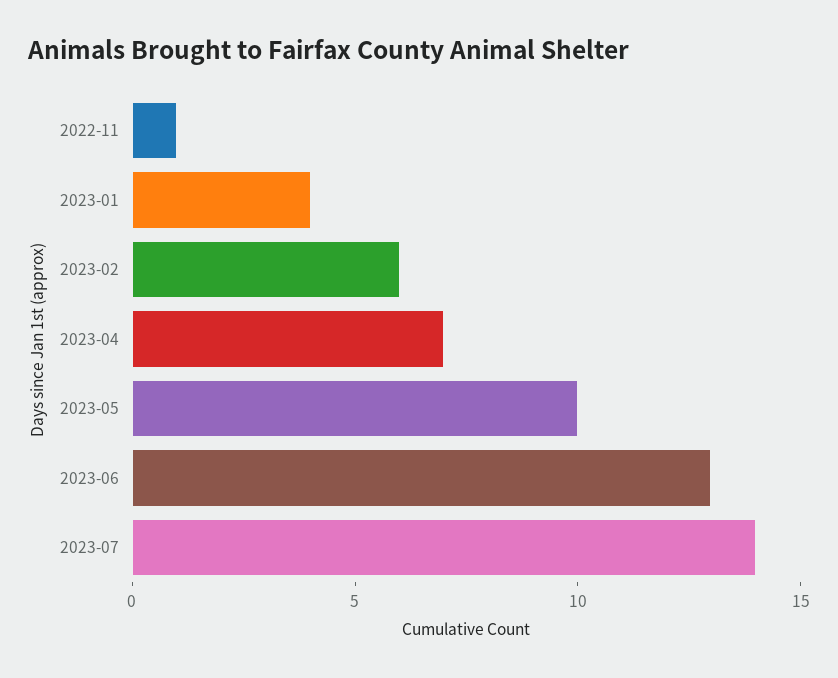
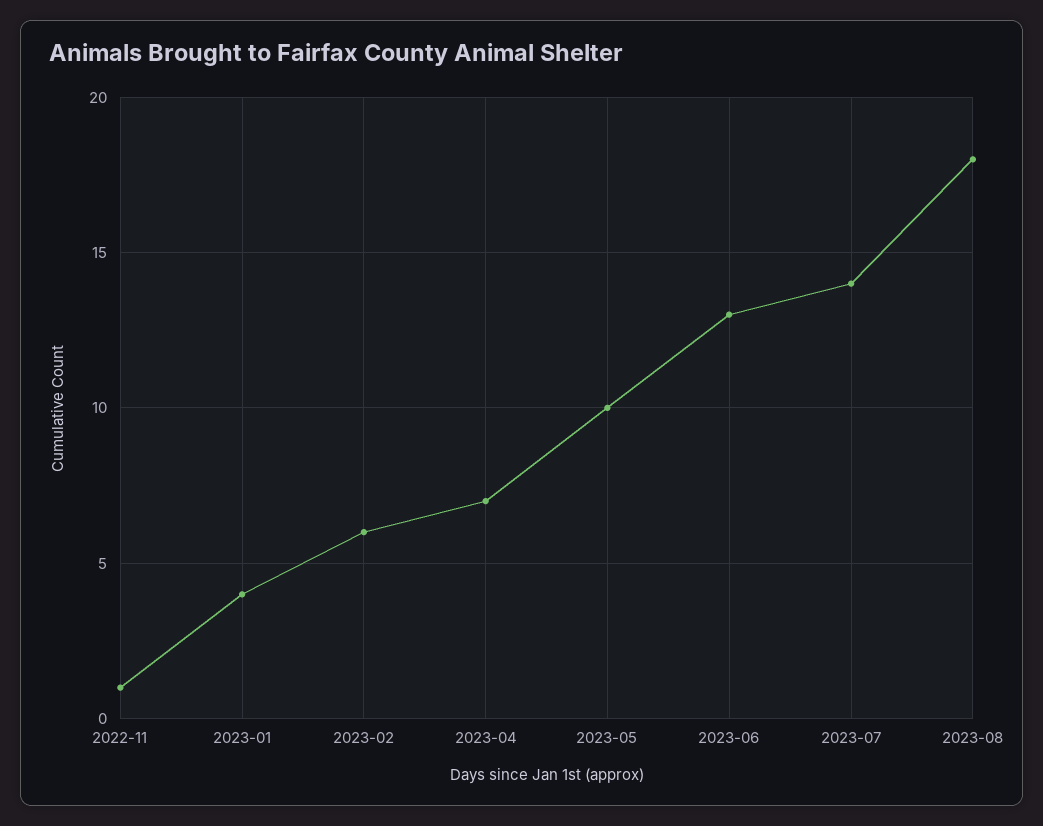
2023-08: none -> 18

